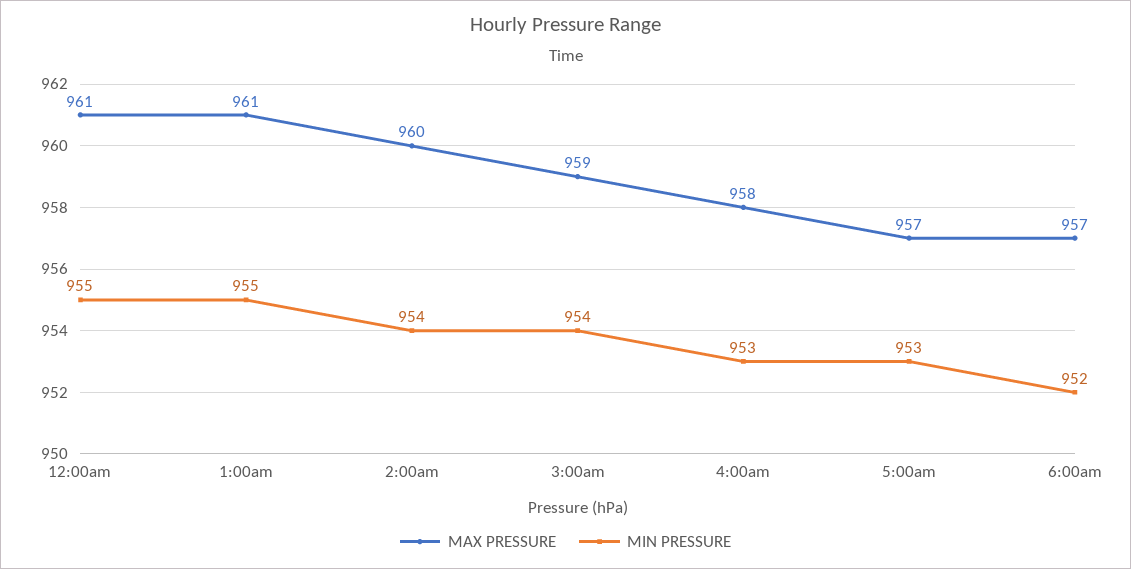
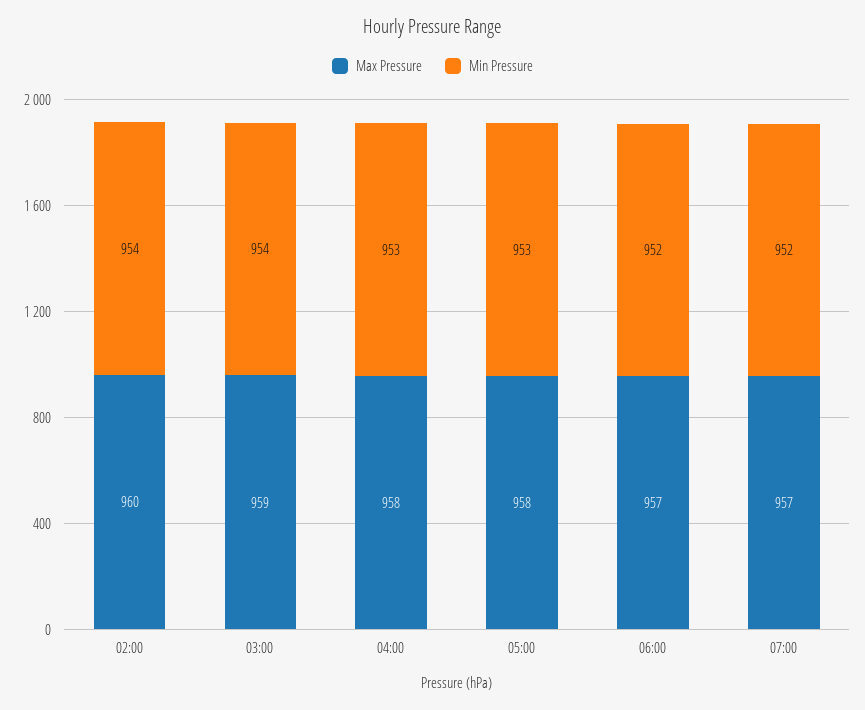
MAX PRESSURE, 12:00am: 961 -> none
MIN PRESSURE, 12:00am: 955 -> none
MAX PRESSURE, 1:00am: 961 -> none
MIN PRESSURE, 1:00am: 955 -> none
MAX PRESSURE, 5:00am: 957 -> 958
MAX PRESSURE, 07:00: none -> 957
MIN PRESSURE, 07:00: none -> 952

